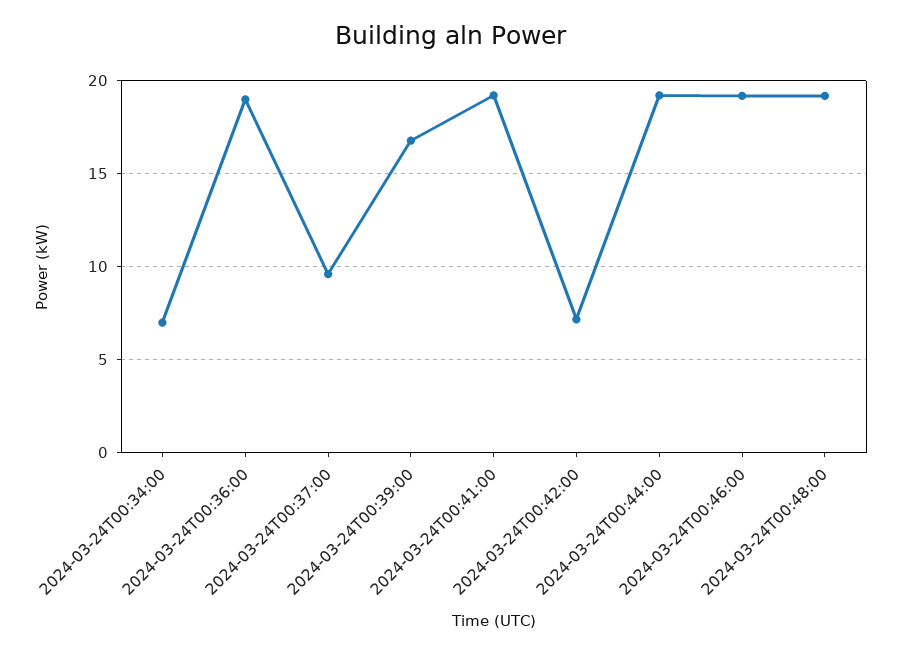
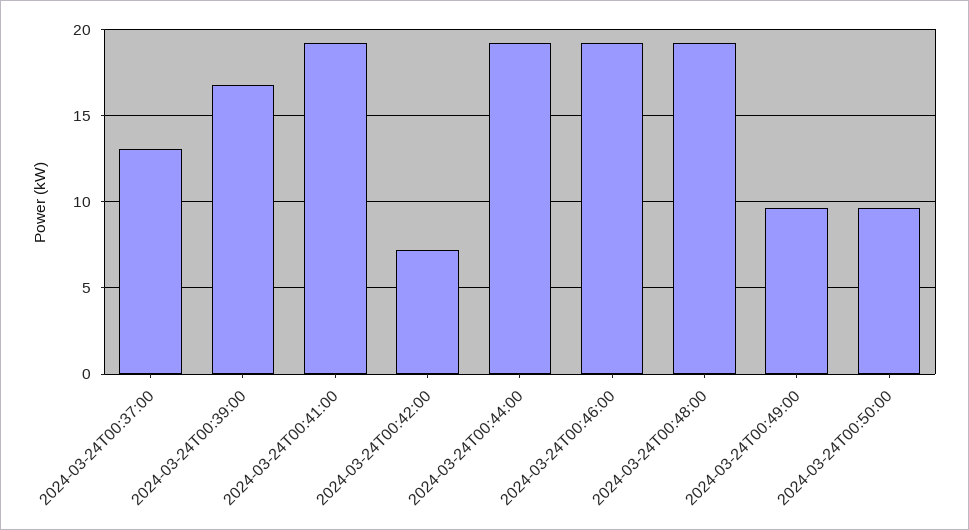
2024-03-24T00:34:00: 7 -> none
2024-03-24T00:36:00: 19 -> none
2024-03-24T00:37:00: 9.5 -> 13
2024-03-24T00:49:00: none -> 9.5
2024-03-24T00:50:00: none -> 9.5

